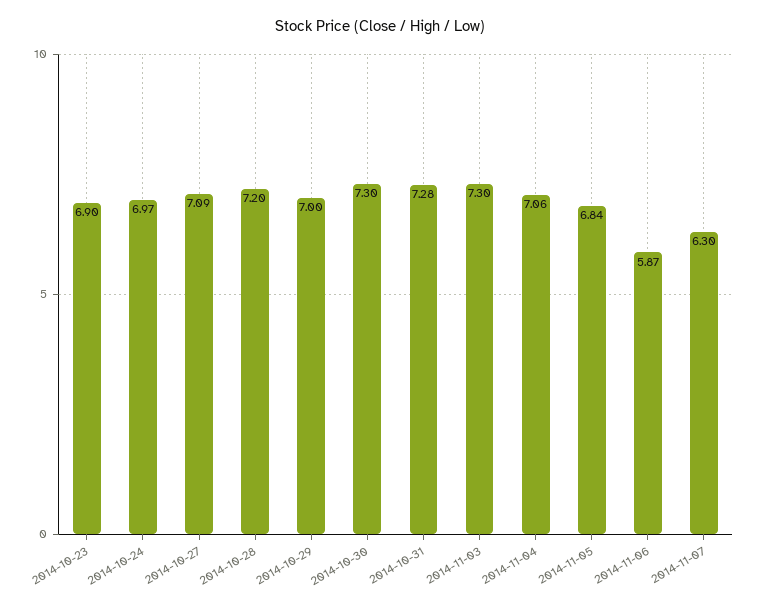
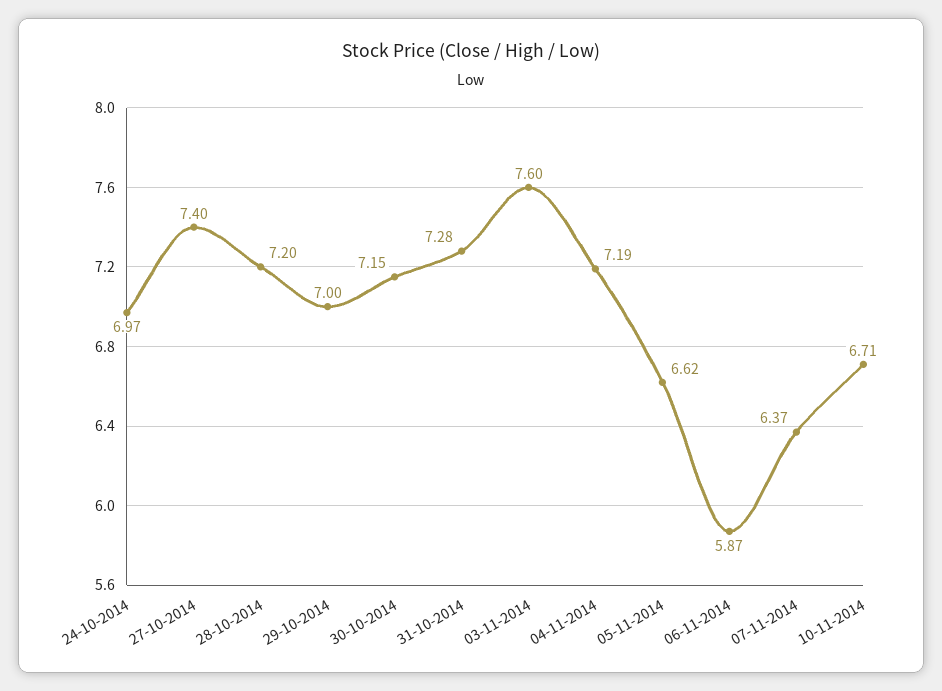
2014-10-23: 6.9 -> none
2014-10-27: 7.09 -> 7.4
2014-10-30: 7.3 -> 7.15
2014-11-03: 7.3 -> 7.6
2014-11-04: 7.06 -> 7.19
2014-11-05: 6.84 -> 6.62
2014-11-07: 6.3 -> 6.37
10-11-2014: none -> 6.71

